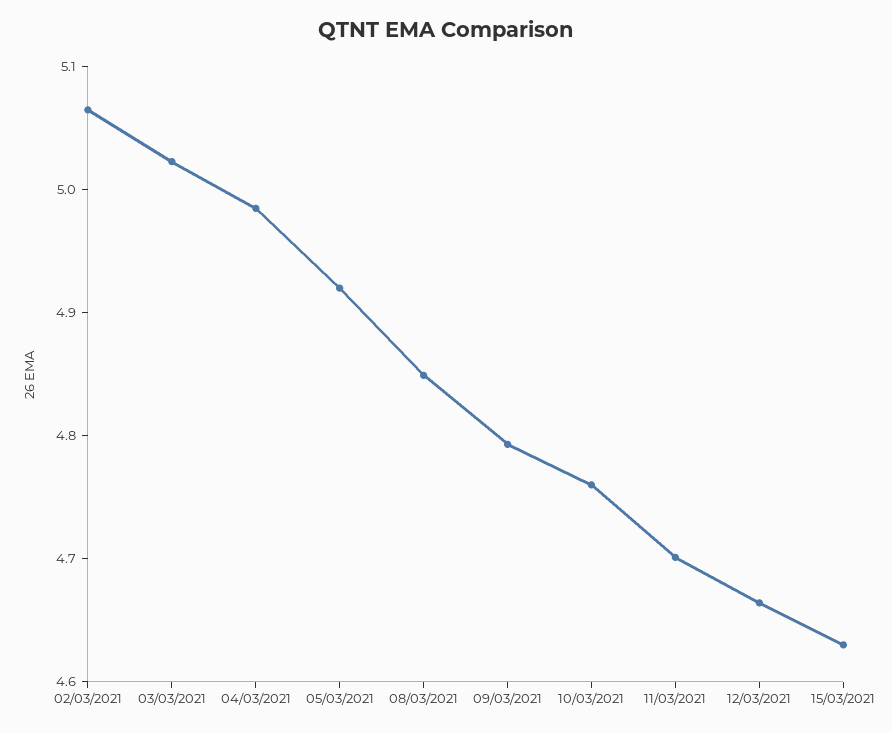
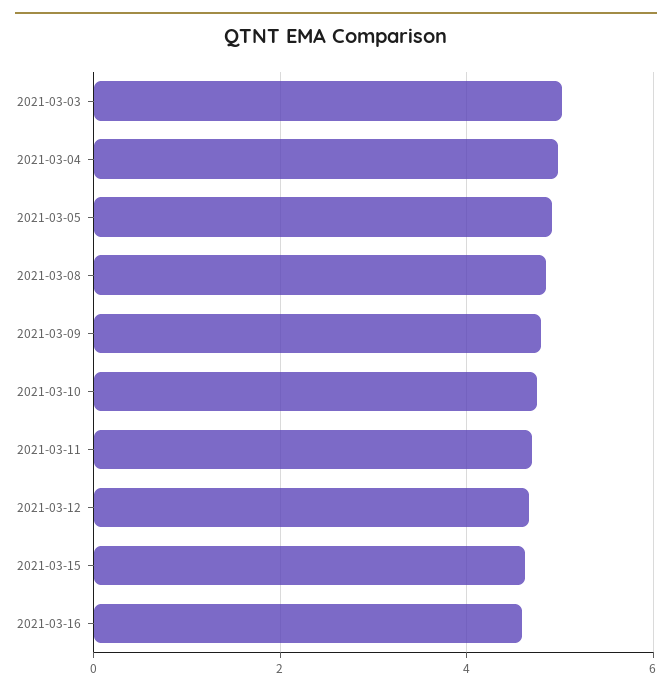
02/03/2021: 5.06 -> none
2021-03-16: none -> 4.6

